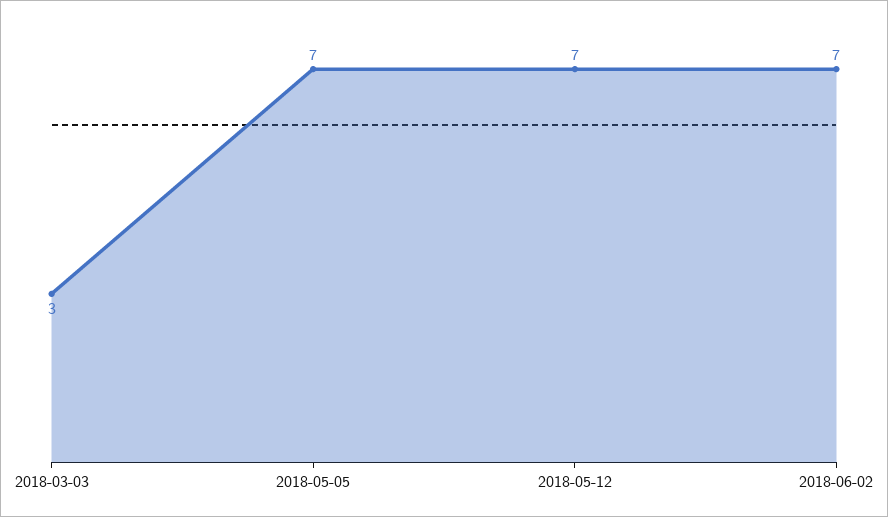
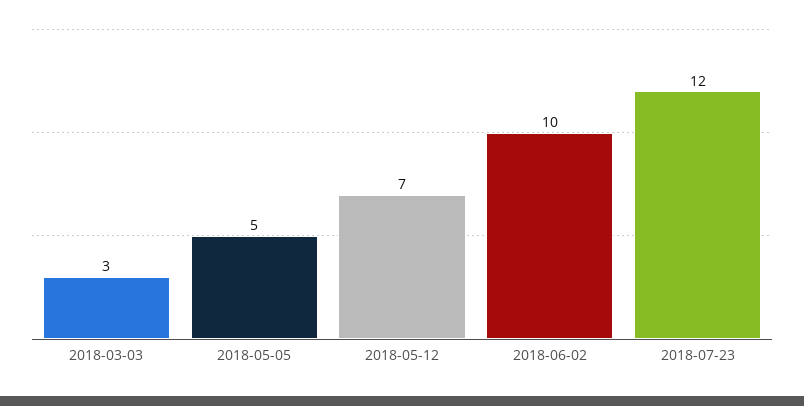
2018-05-05: 7 -> 5
2018-06-02: 7 -> 10
2018-07-23: none -> 12

